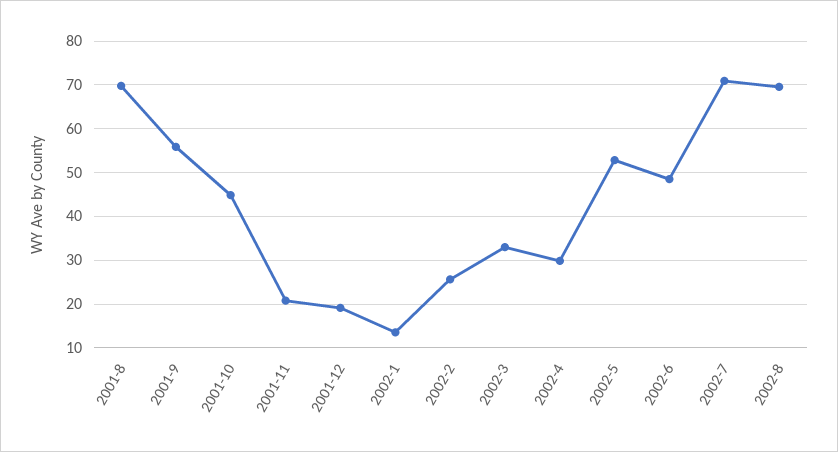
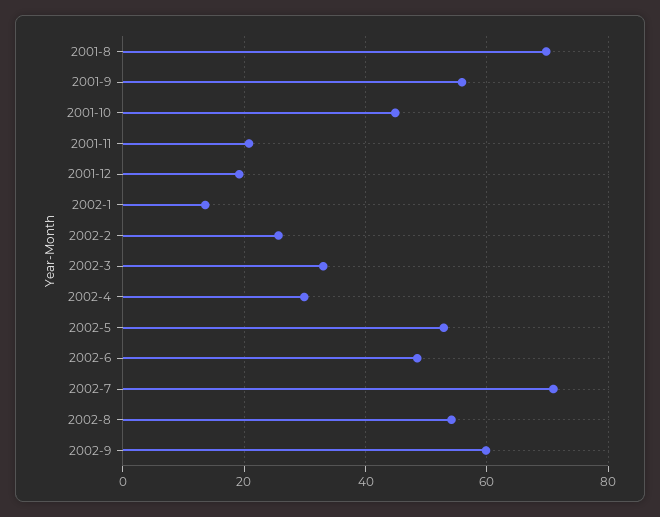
2002-8: 70 -> 54
2002-9: none -> 60

